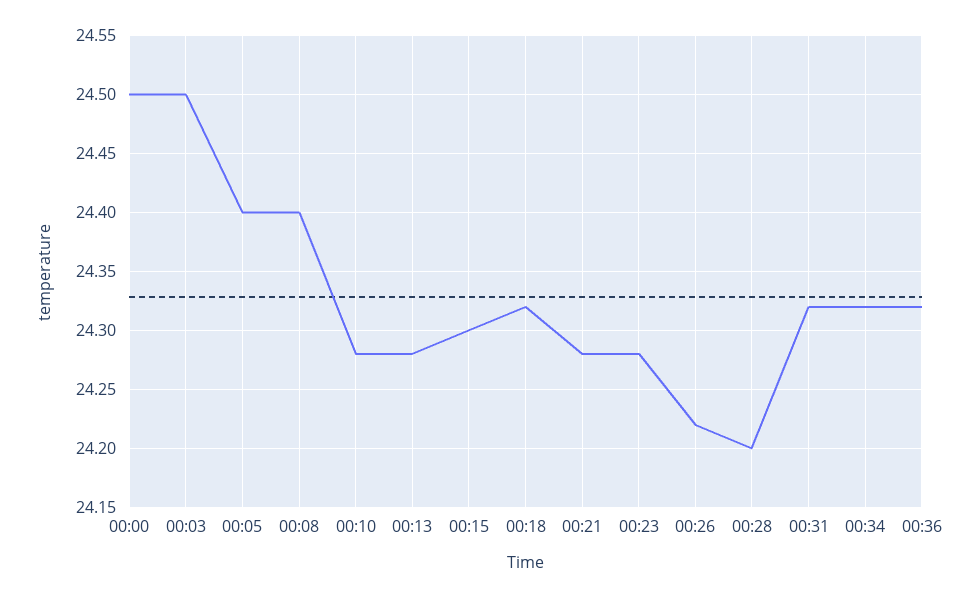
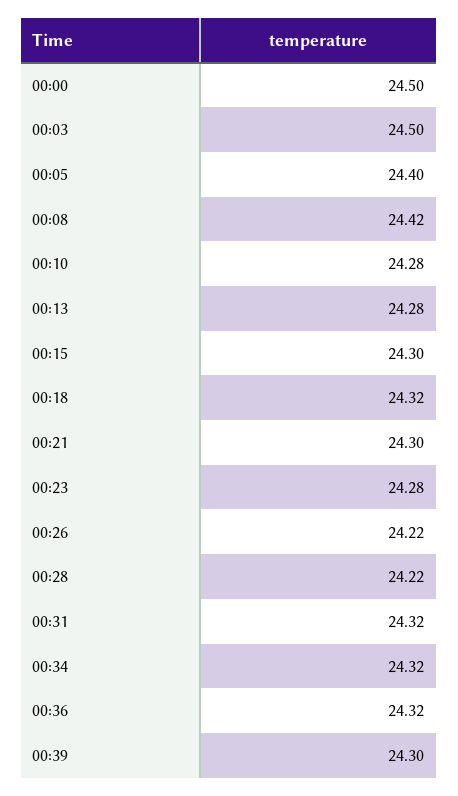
00:08: 24.4 -> 24.42
00:21: 24.28 -> 24.3
00:28: 24.2 -> 24.22
00:39: none -> 24.3

